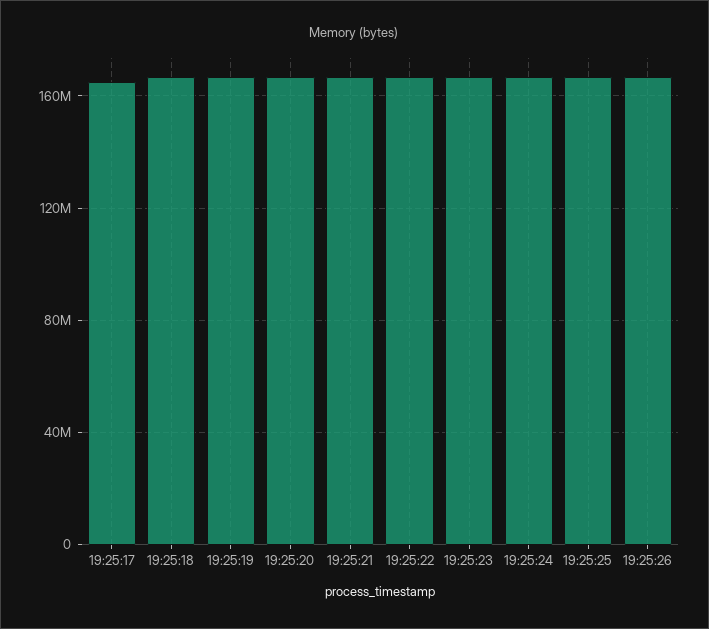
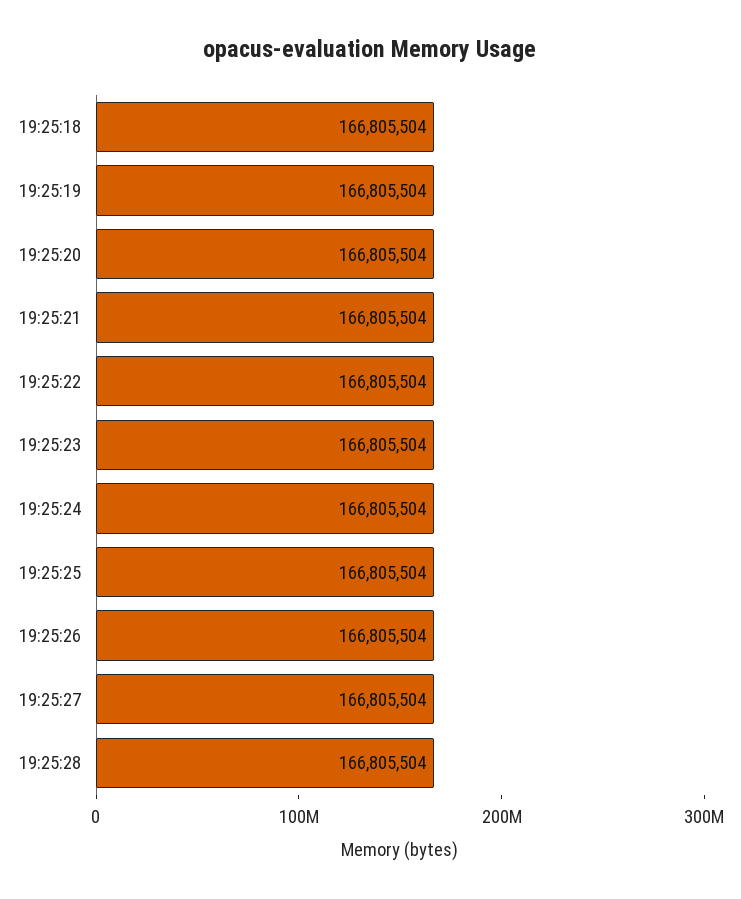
19:25:17: 165000000 -> none
19:25:27: none -> 166805504
19:25:28: none -> 166805504

